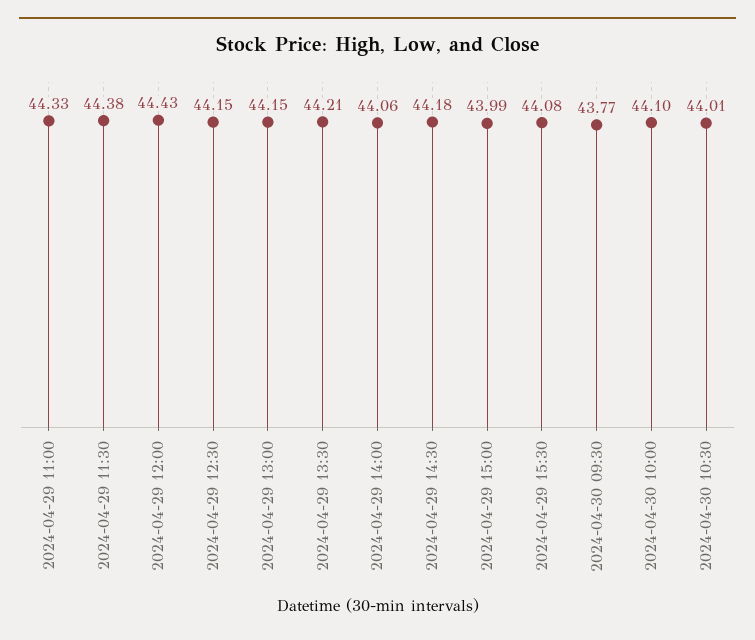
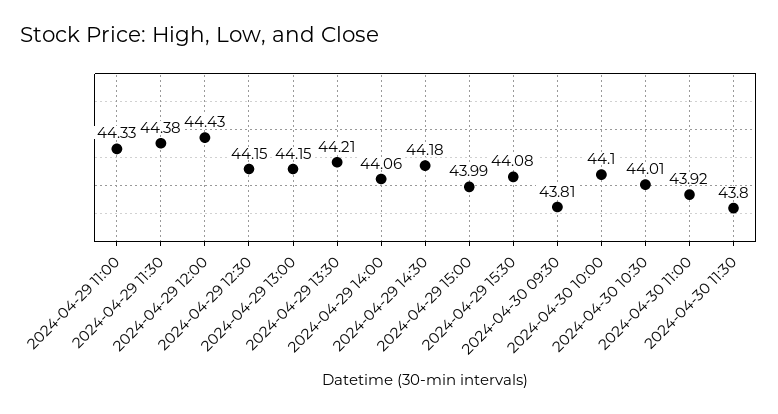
2024-04-30 09:30: 43.77 -> 43.81
2024-04-30 11:00: none -> 43.92
2024-04-30 11:30: none -> 43.8

